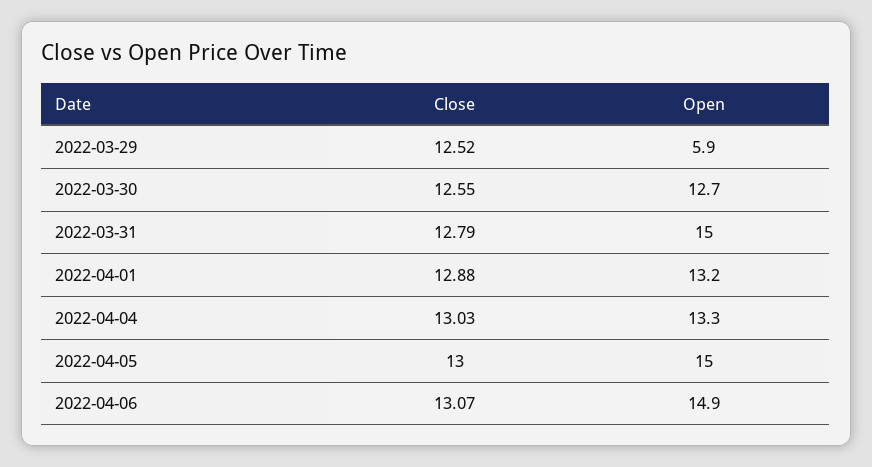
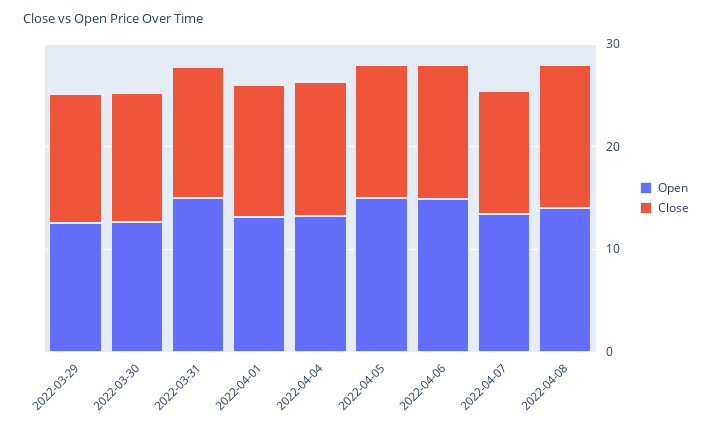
Open, 2022-03-29: 5.9 -> 12
Open, 2022-04-07: none -> 14
Close, 2022-04-07: none -> 12
Open, 2022-04-08: none -> 14
Close, 2022-04-08: none -> 14

